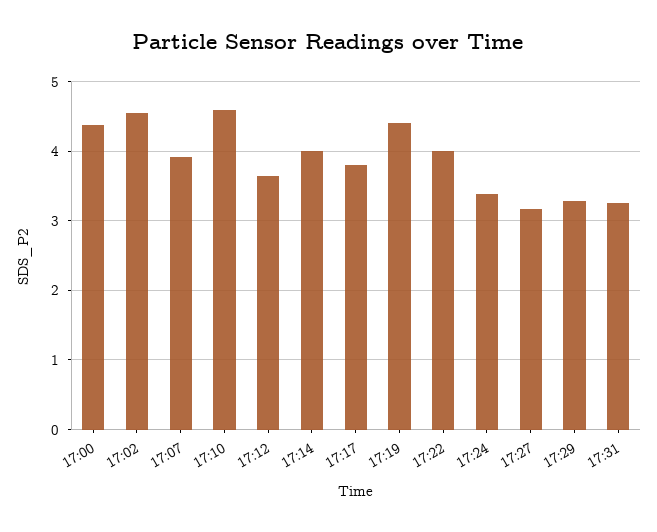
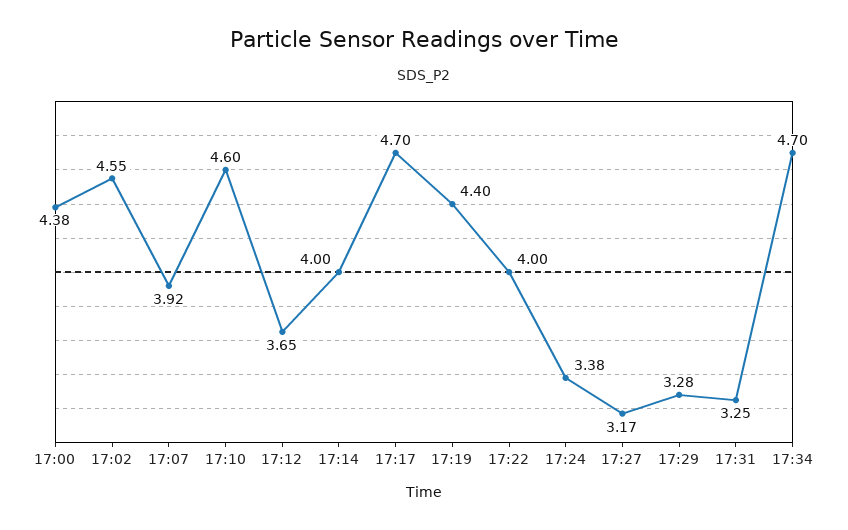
17:17: 3.8 -> 4.7
17:34: none -> 4.7

